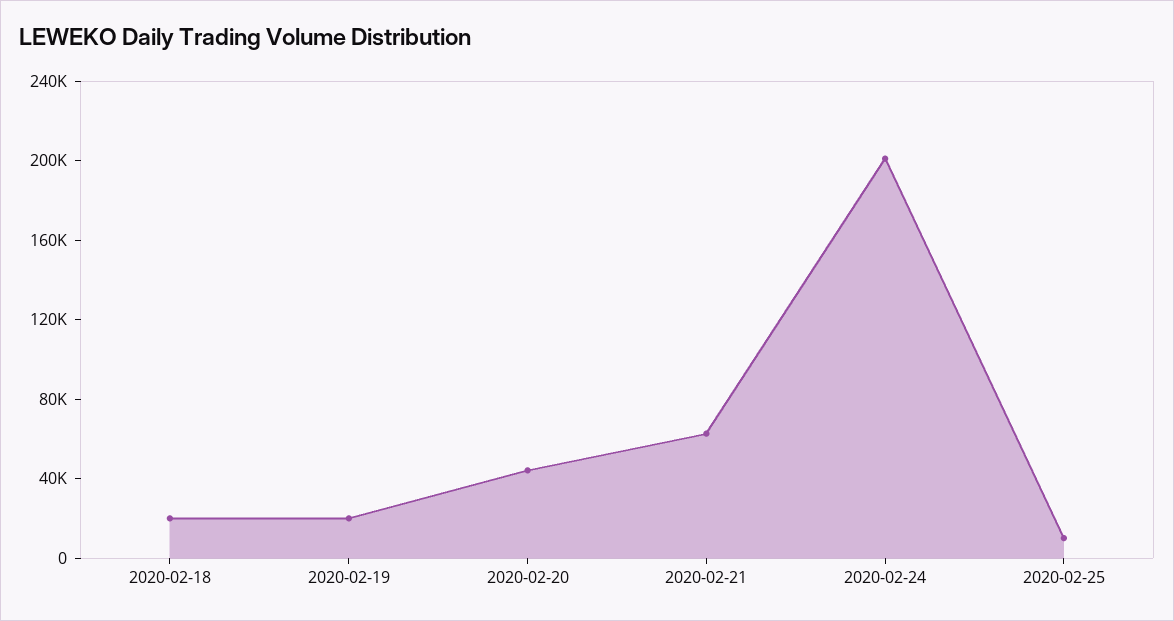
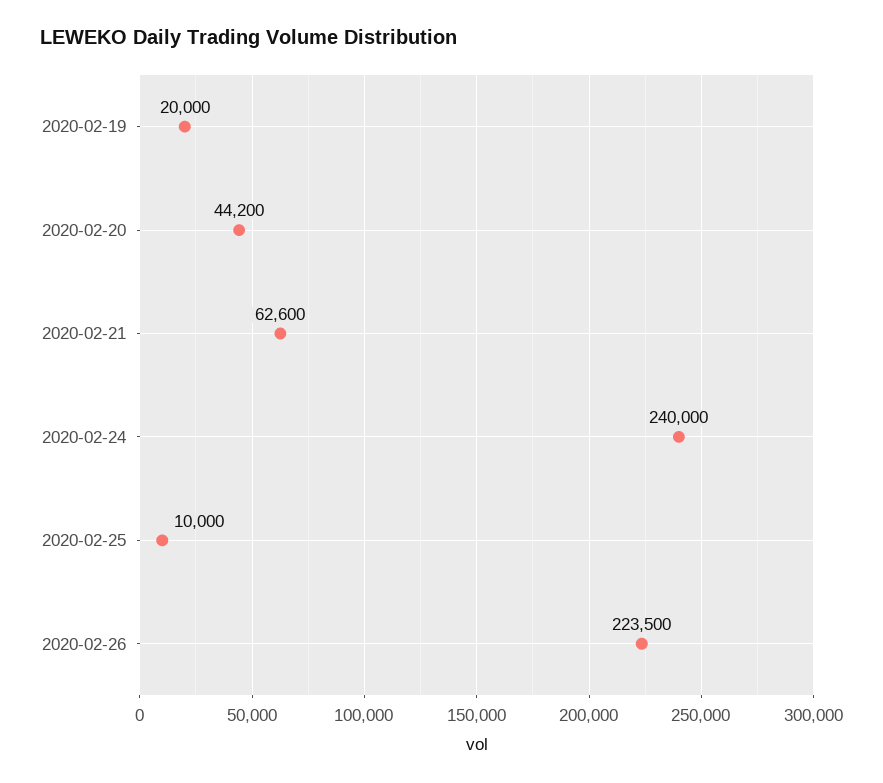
2020-02-18: 20000 -> none
2020-02-24: 200000 -> 240000
2020-02-26: none -> 223500

